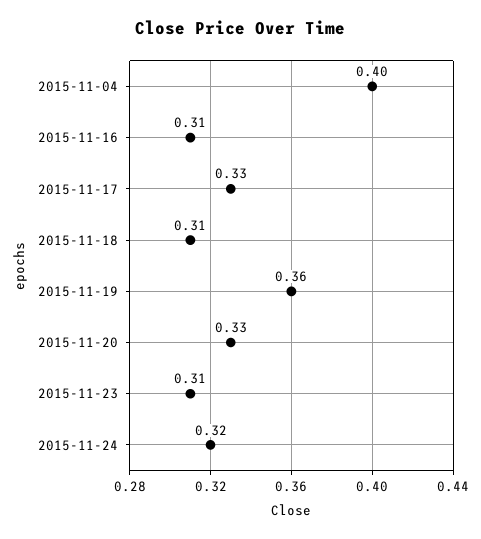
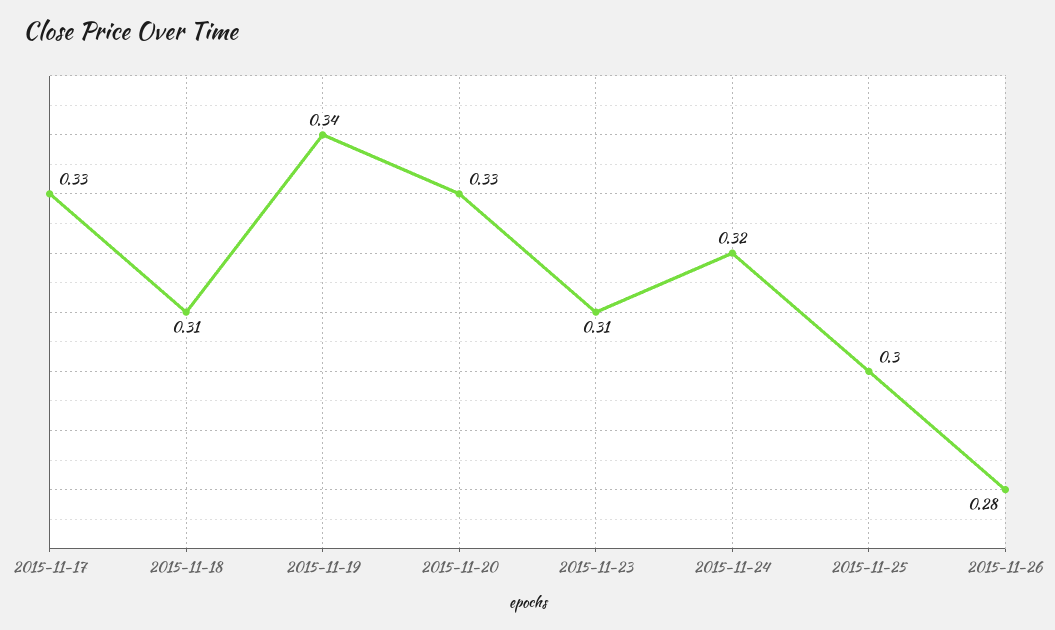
2015-11-04: 0.4 -> none
2015-11-16: 0.31 -> none
2015-11-19: 0.36 -> 0.34
2015-11-25: none -> 0.3
2015-11-26: none -> 0.28

